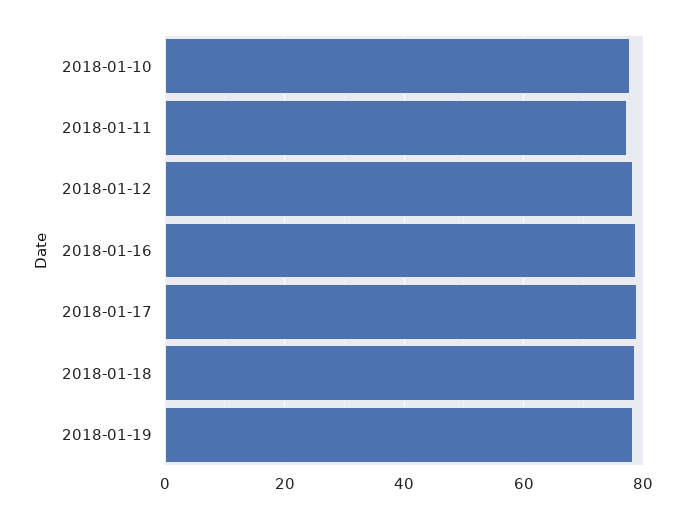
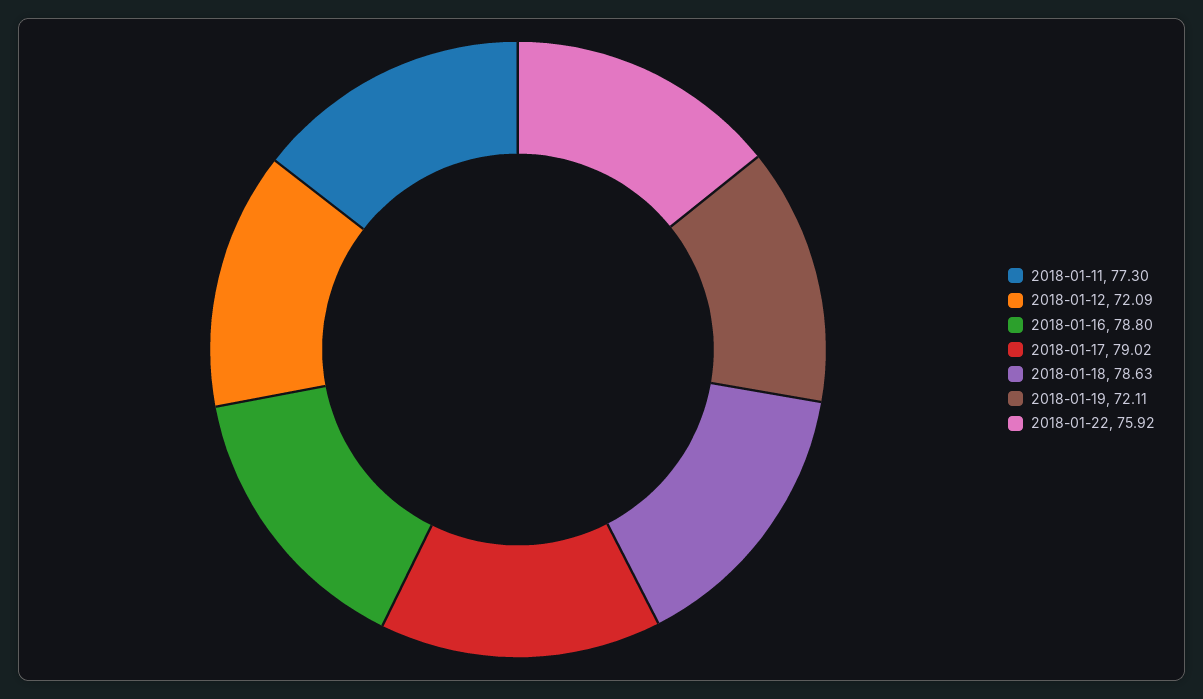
2018-01-10: 78 -> none
2018-01-12: 78 -> 72.09
2018-01-19: 78 -> 72.11
2018-01-22: none -> 75.92

